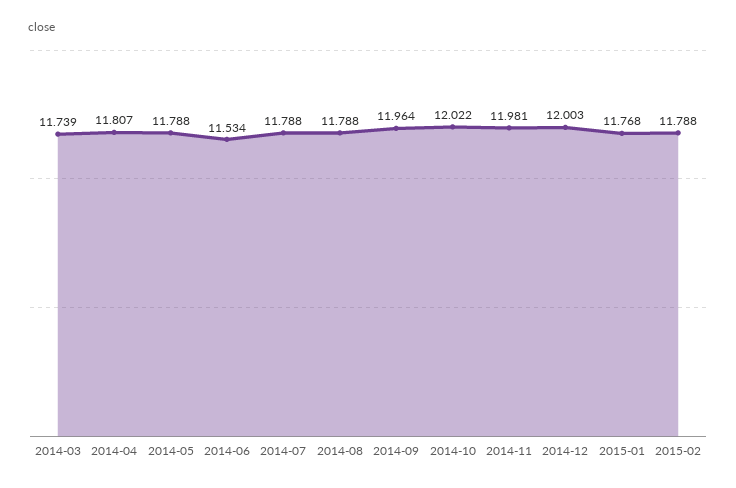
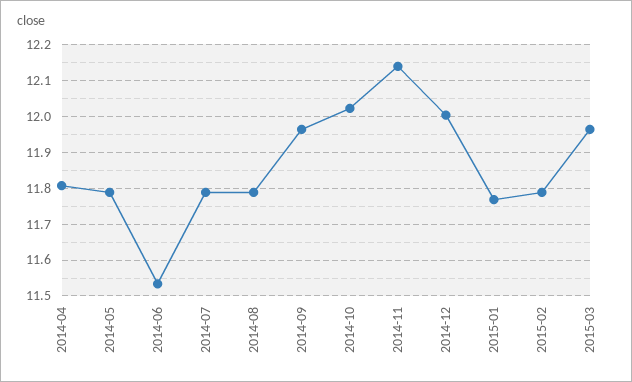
2014-03: 11.739 -> none
2014-11: 11.981 -> 12.14
2015-03: none -> 11.96

